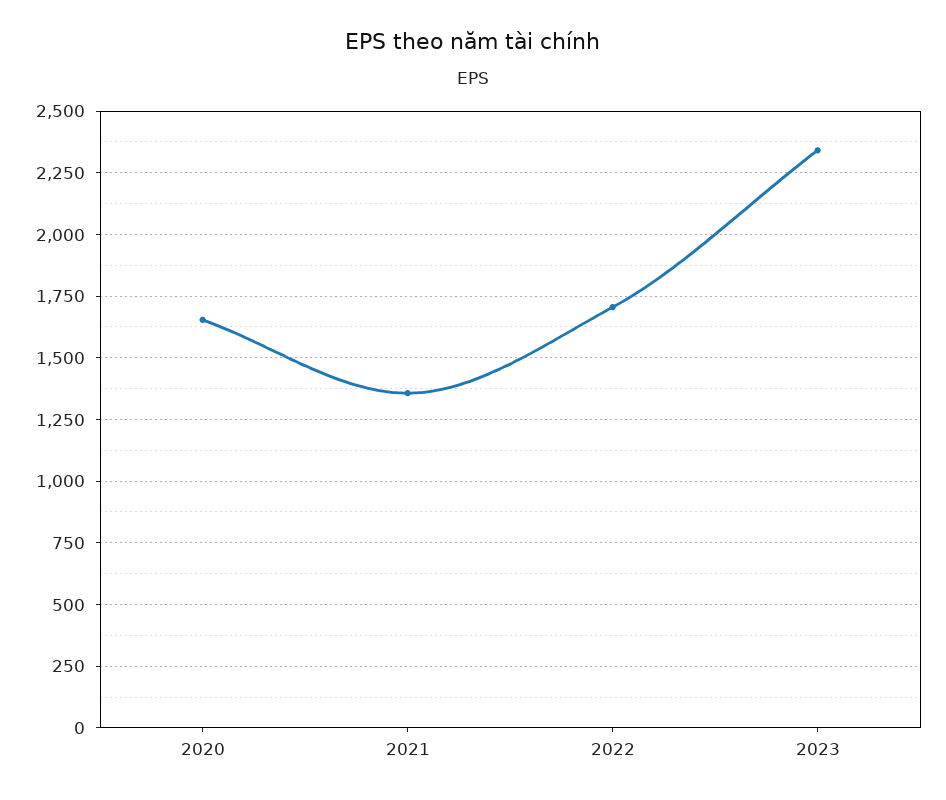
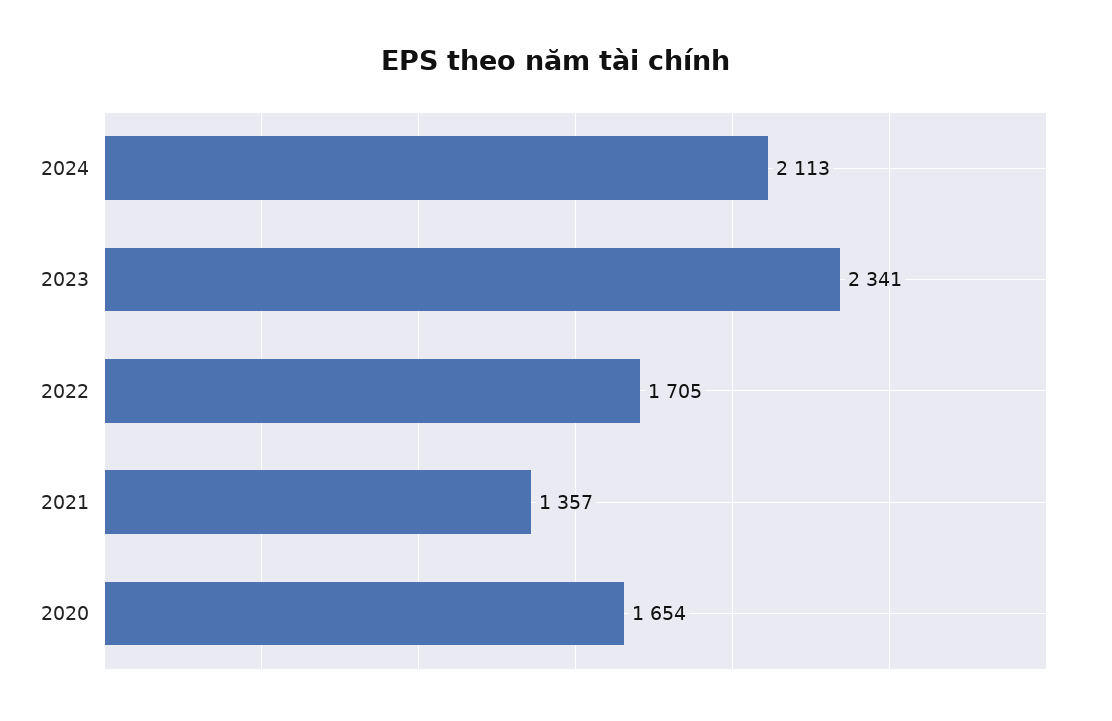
2024: none -> 2113

